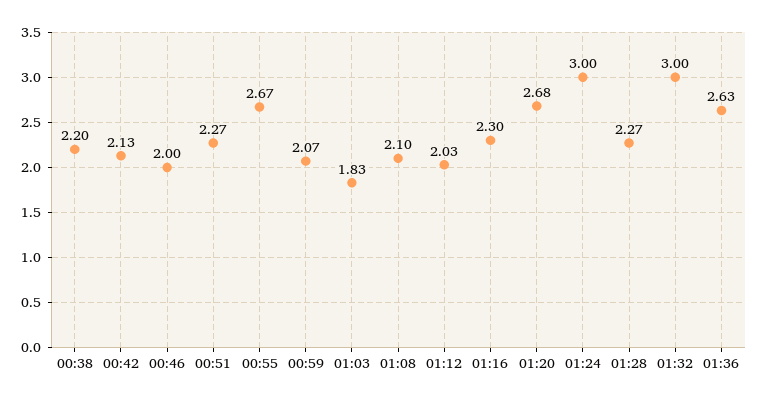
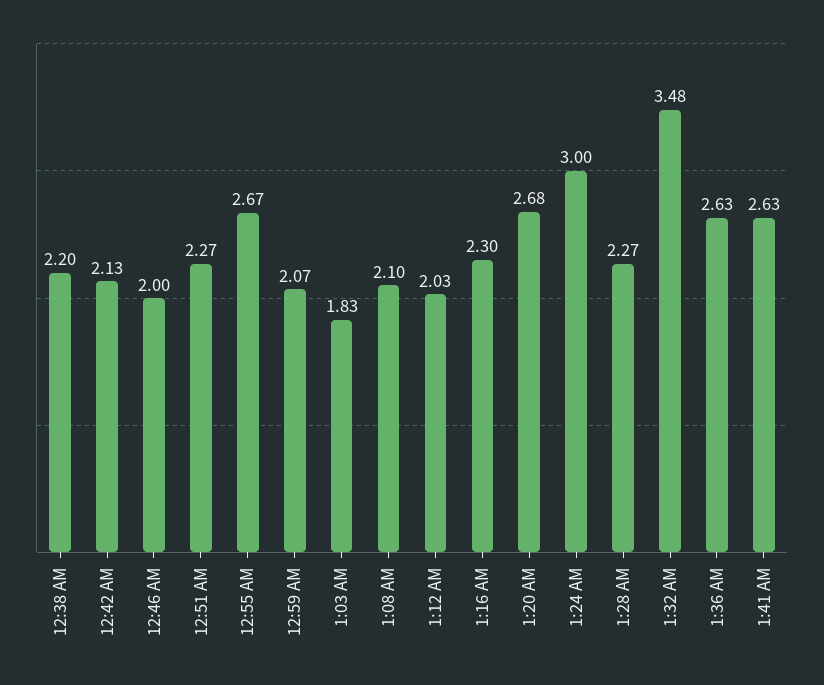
01:32: 3 -> 3.48
1:41 AM: none -> 2.63

